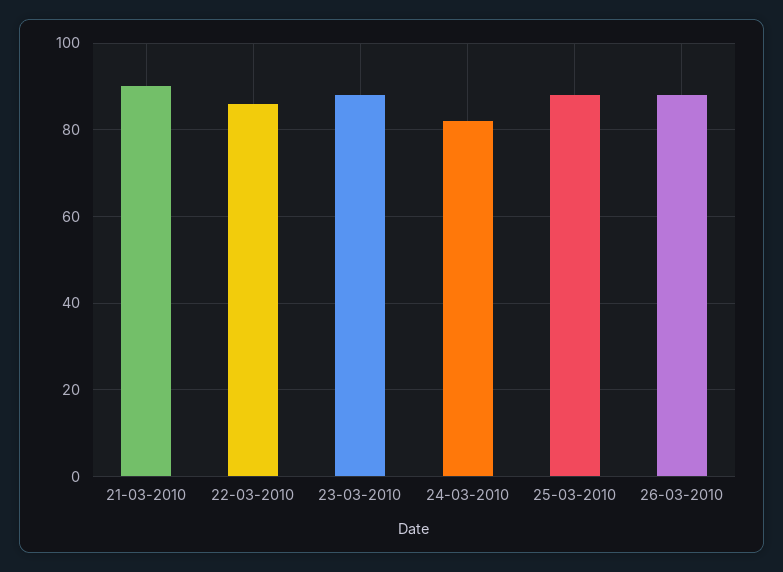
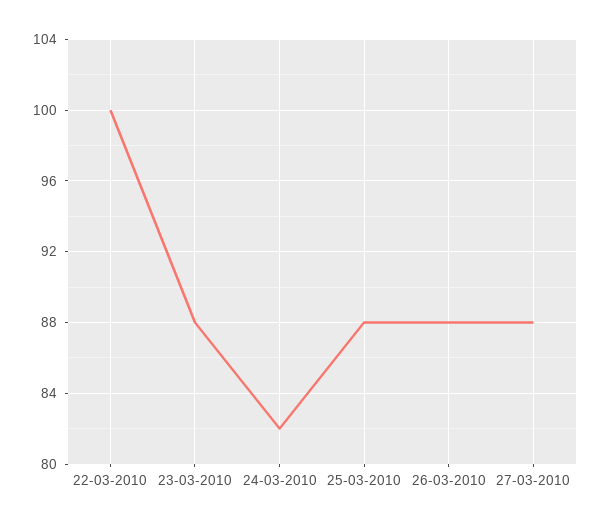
21-03-2010: 90 -> none
22-03-2010: 85 -> 100
27-03-2010: none -> 88

